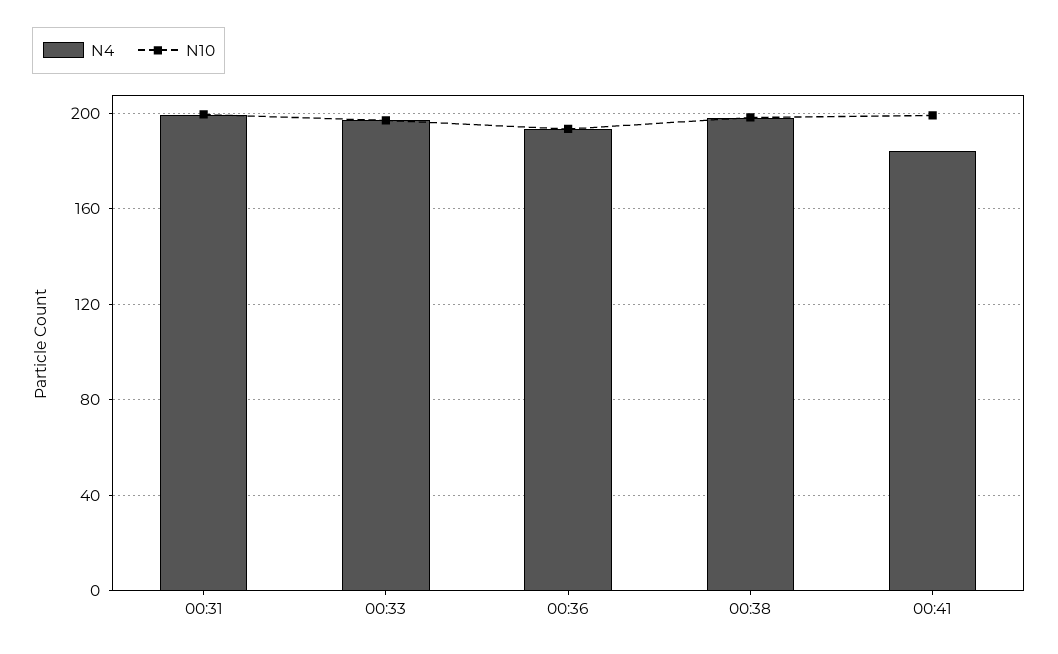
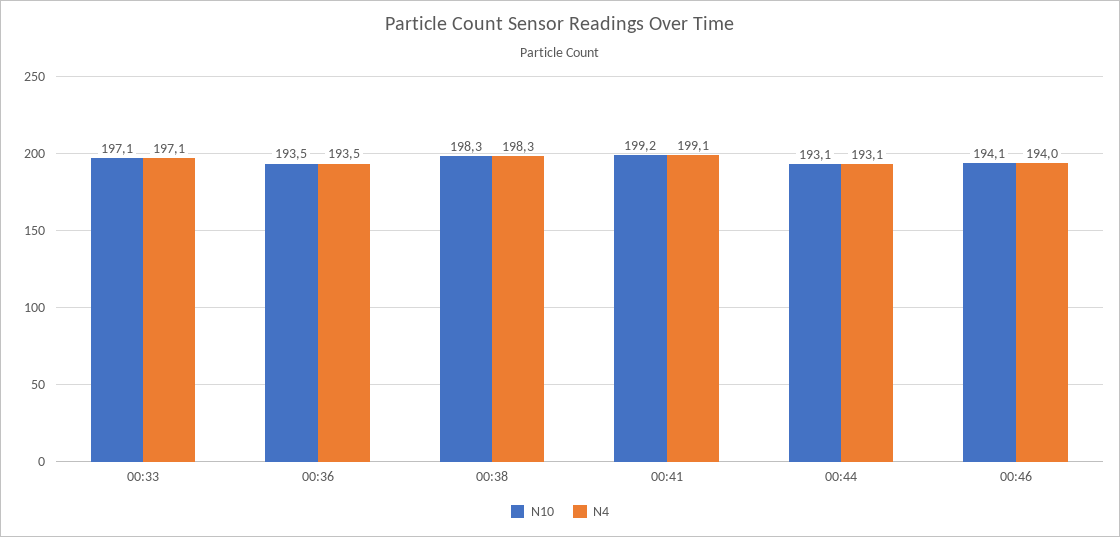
N4, 00:31: 200 -> none
N10, 00:31: 200 -> none
N4, 00:41: 185 -> 199.1
N10, 00:44: none -> 193.1
N4, 00:44: none -> 193.1
N10, 00:46: none -> 194.1
N4, 00:46: none -> 194

